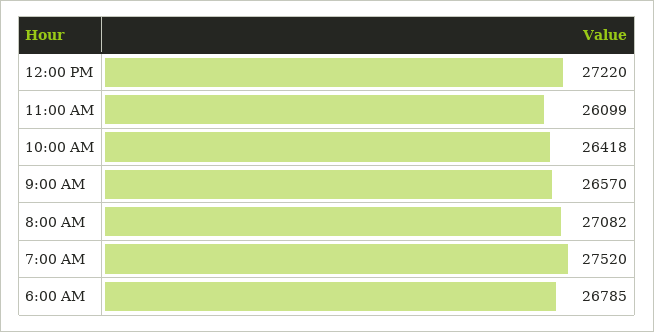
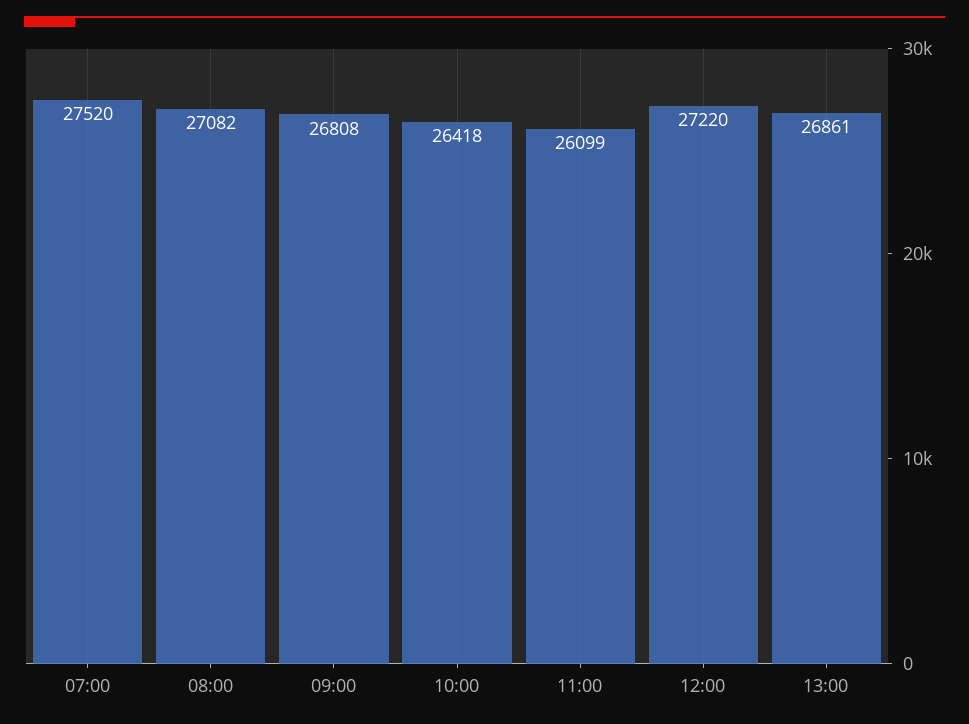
9:00 AM: 26570 -> 26808
6:00 AM: 26785 -> none
13:00: none -> 26861

